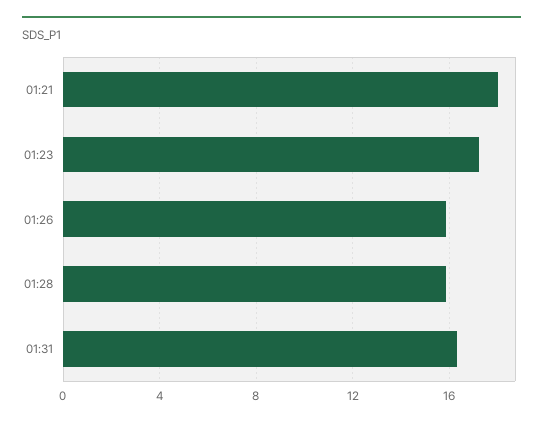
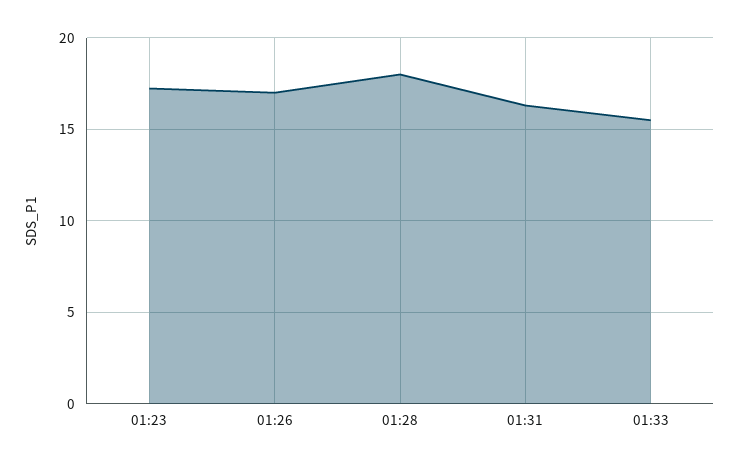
01:21: 18 -> none
01:26: 16 -> 17
01:28: 16 -> 18
01:33: none -> 15.5

